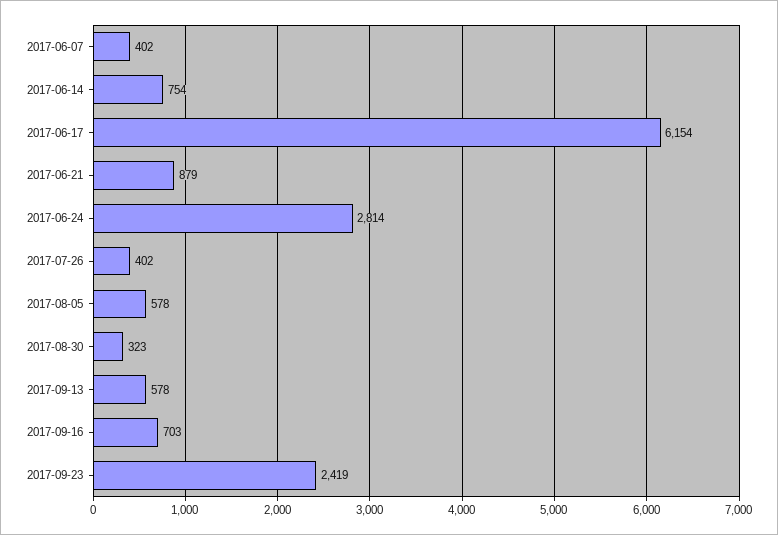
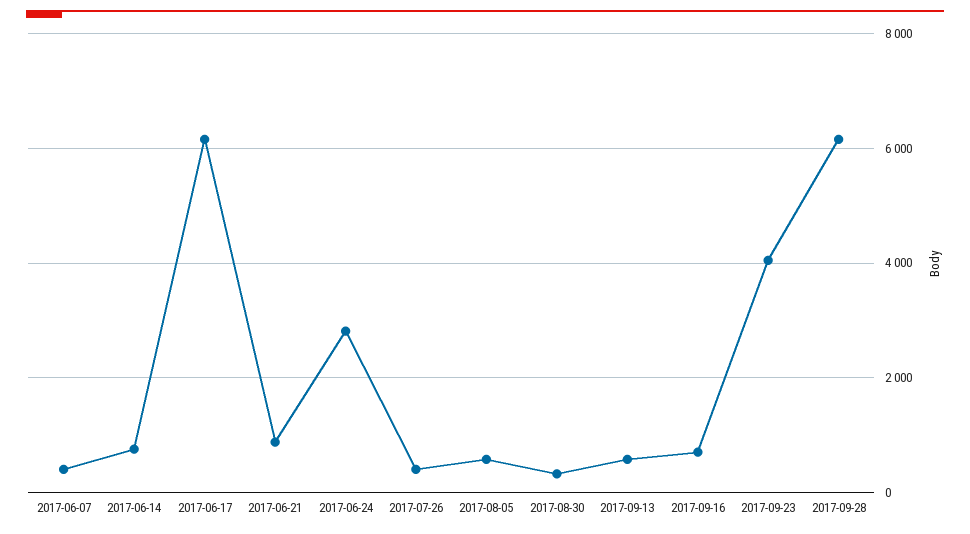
2017-09-23: 2419 -> 4000
2017-09-28: none -> 6200

